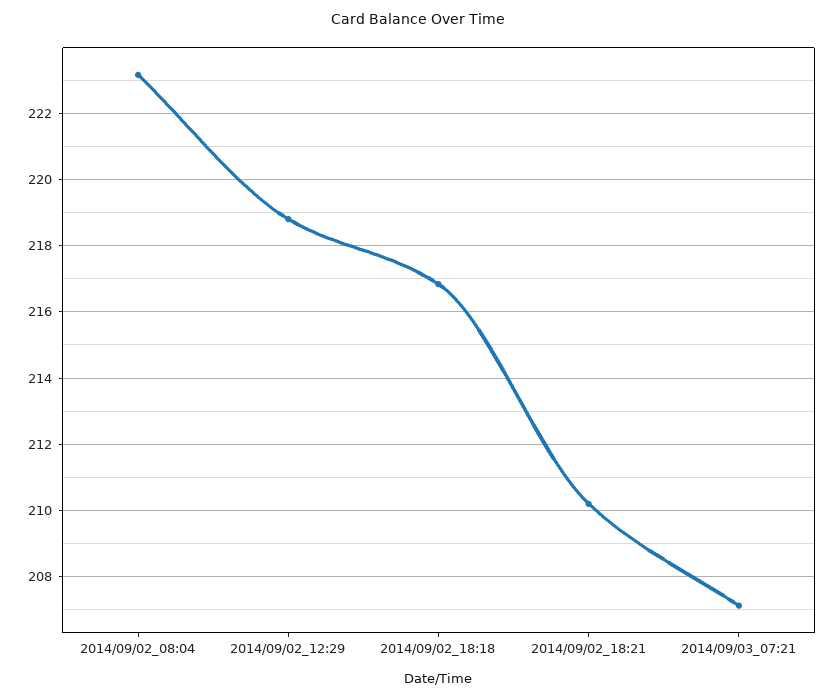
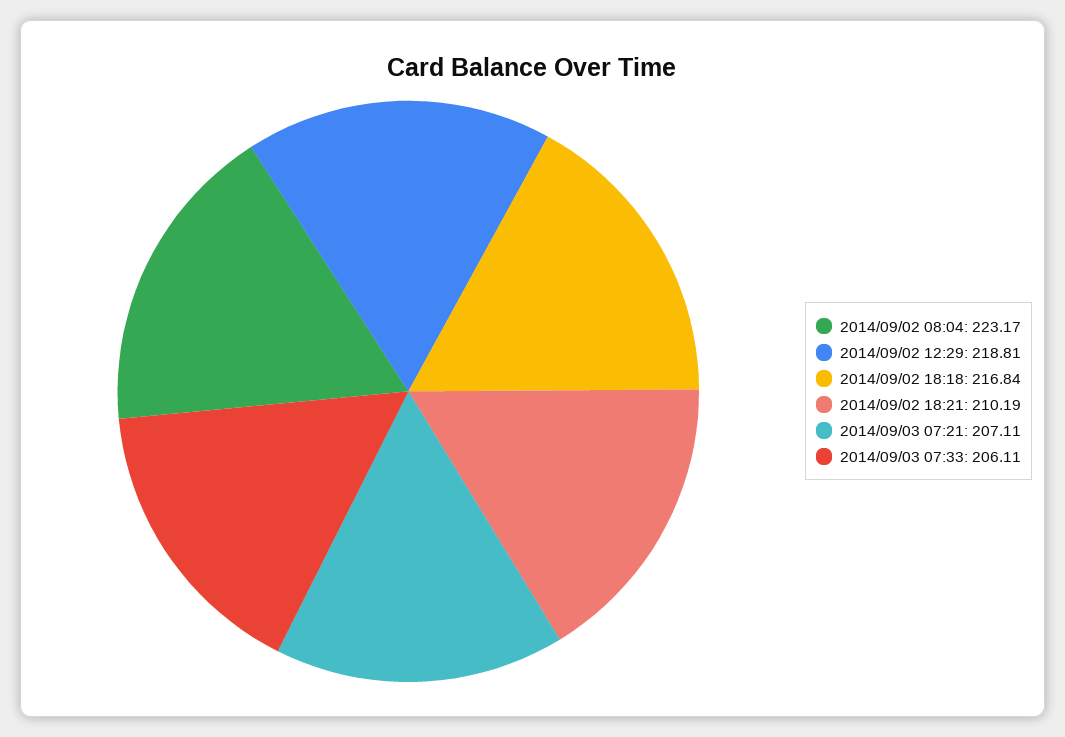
2014/09/03 07:33: none -> 206.11

